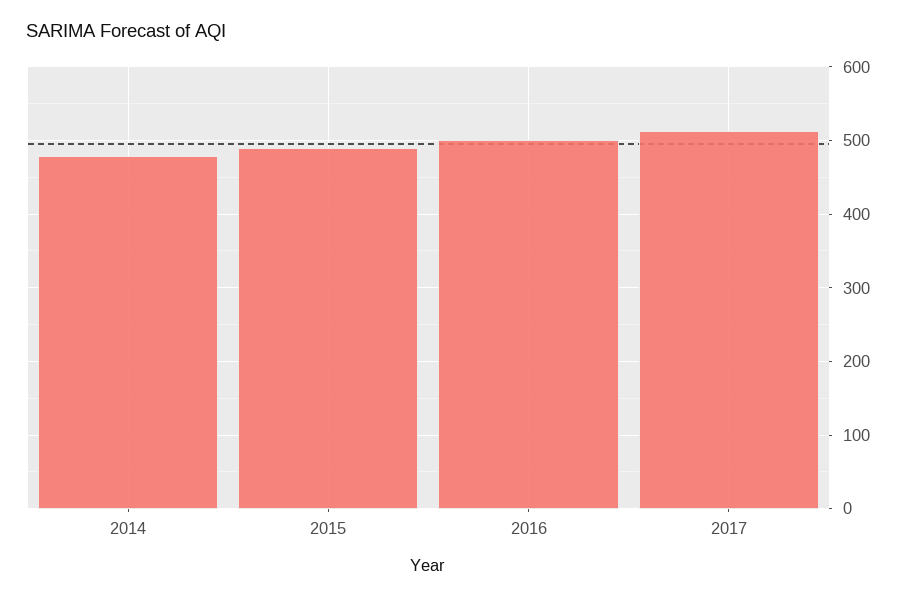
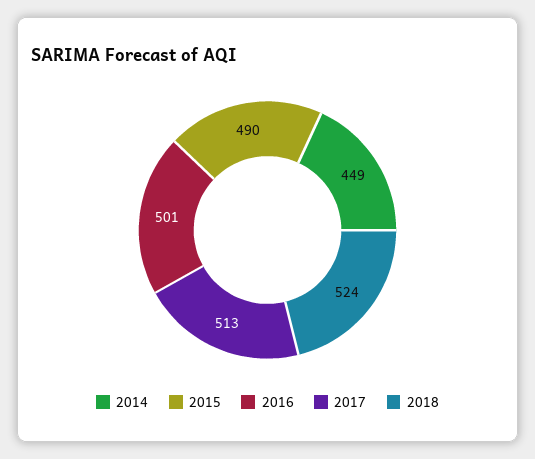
2014: 480 -> 449
2018: none -> 524

